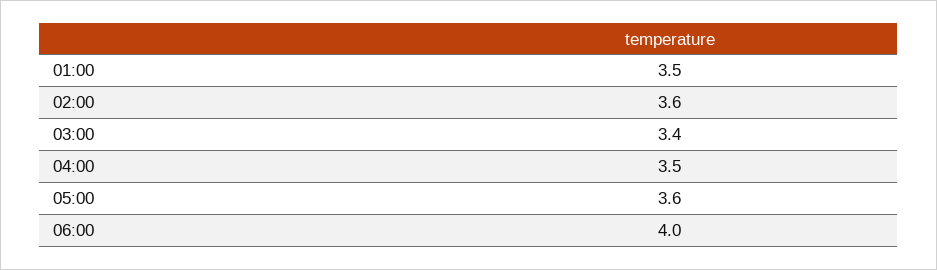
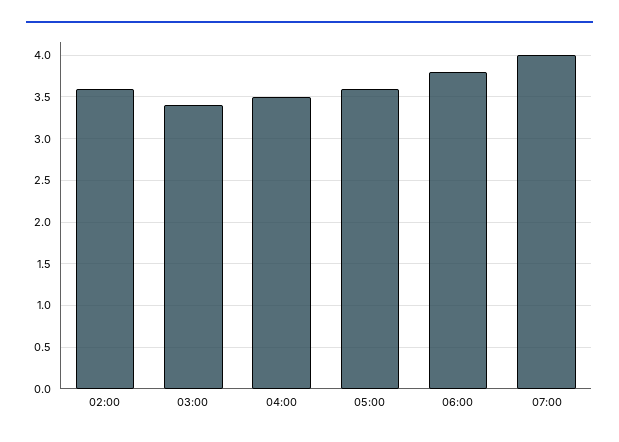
01:00: 3.5 -> none
06:00: 4 -> 3.8
07:00: none -> 4

